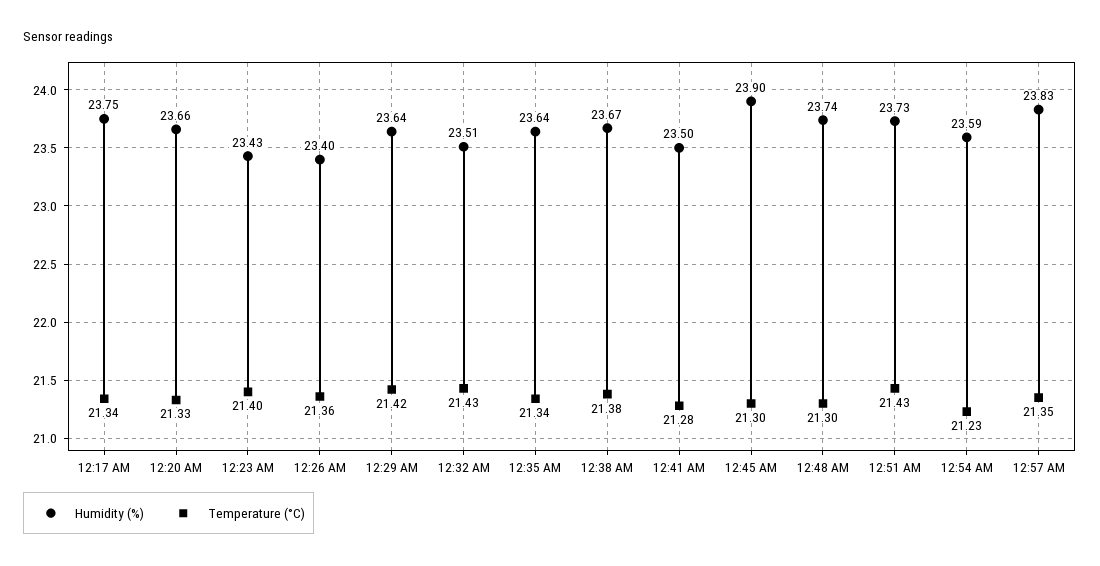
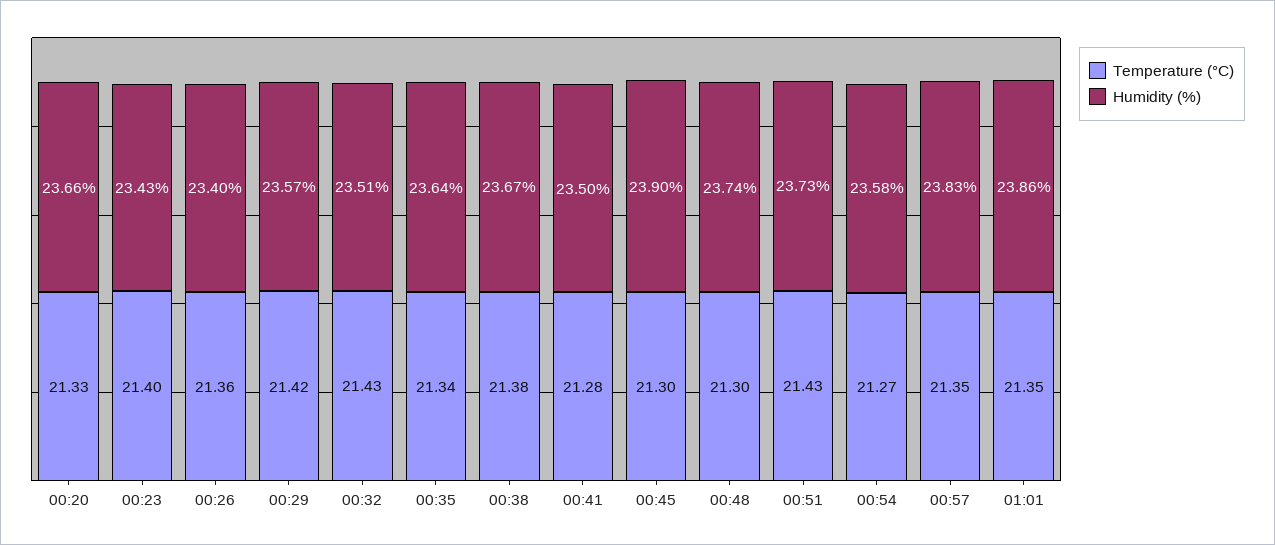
Humidity (%), 12:17 AM: 23.75 -> none
Temperature (°C), 12:17 AM: 21.34 -> none
Humidity (%), 12:29 AM: 23.64 -> 23.57
Humidity (%), 12:54 AM: 23.59 -> 23.58
Temperature (°C), 12:54 AM: 21.23 -> 21.27
Temperature (°C), 01:01: none -> 21.35
Humidity (%), 01:01: none -> 23.86

